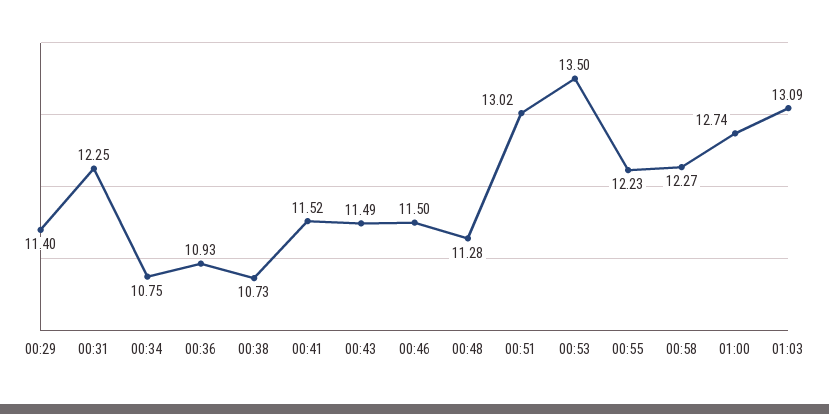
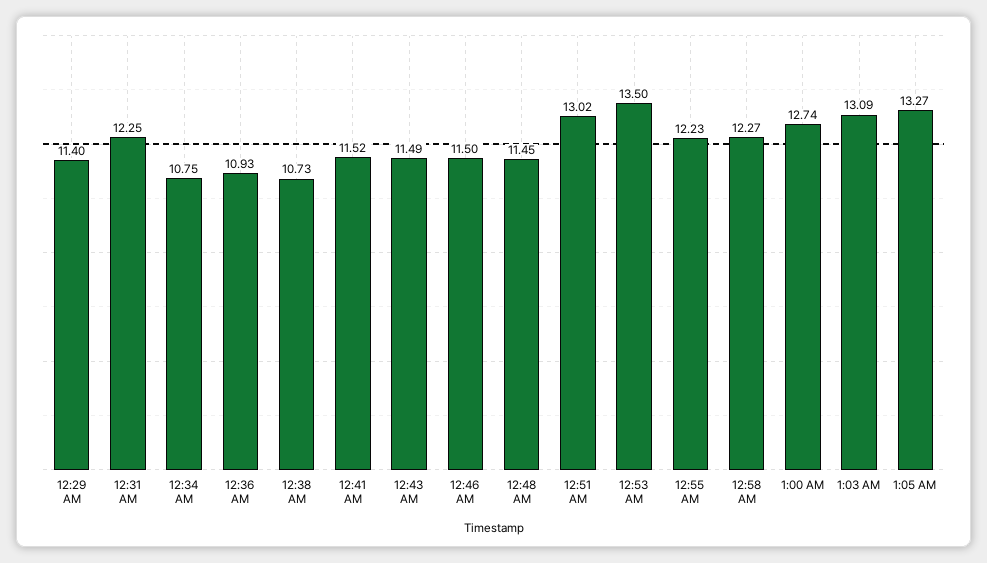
00:48: 11.28 -> 11.45
1:05 AM: none -> 13.27

